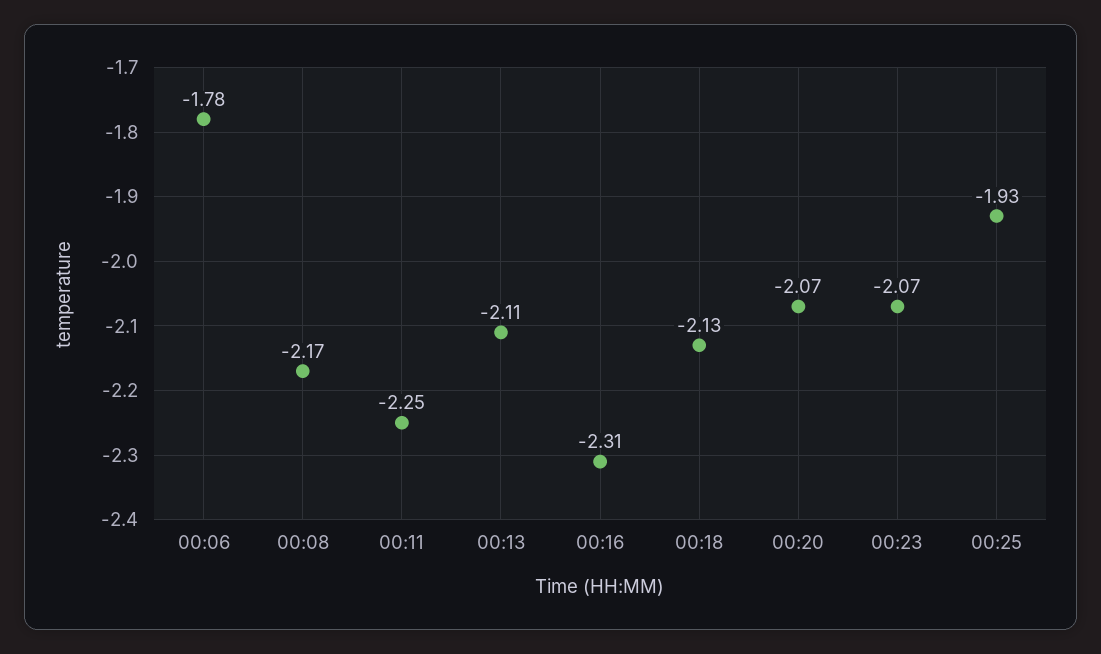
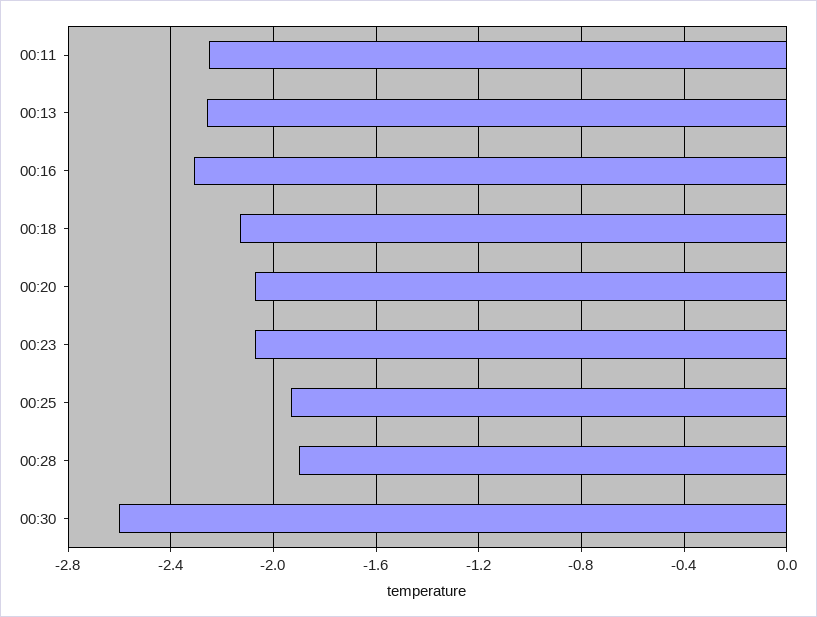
00:06: -1.78 -> none
00:08: -2.17 -> none
00:13: -2.11 -> -2.25
00:28: none -> -1.9
00:30: none -> -2.6

